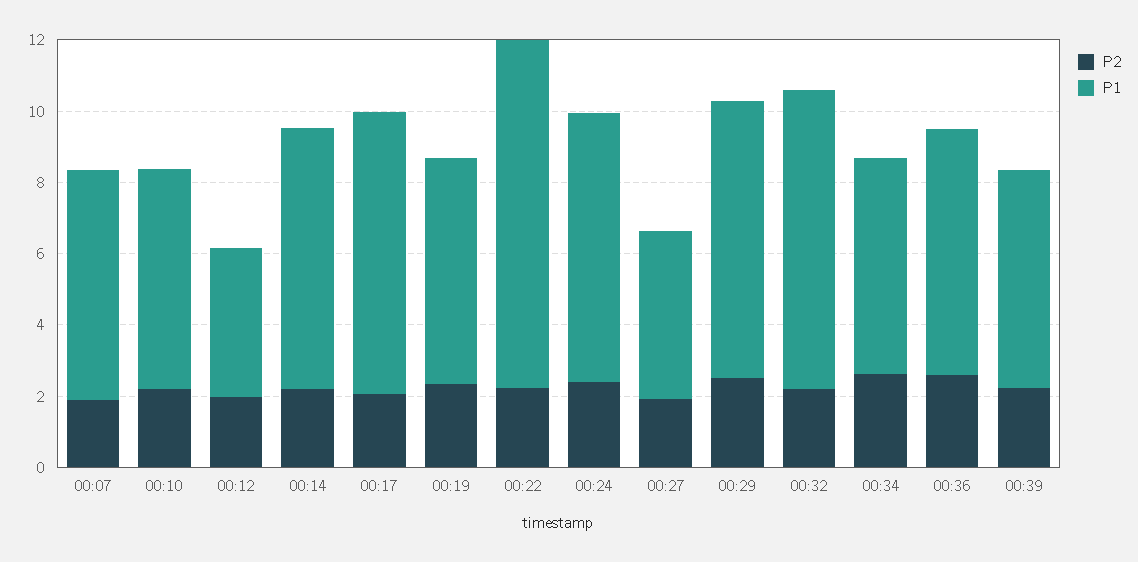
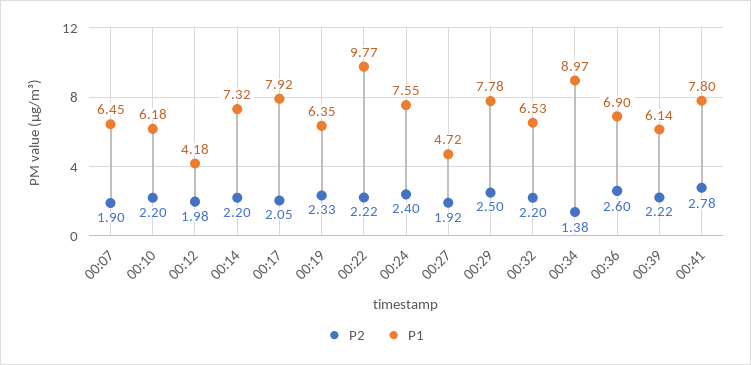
P1, 00:32: 8.5 -> 6.53
P2, 00:34: 2.5 -> 1.38
P1, 00:34: 6 -> 8.97
P2, 00:41: none -> 2.78
P1, 00:41: none -> 7.8

